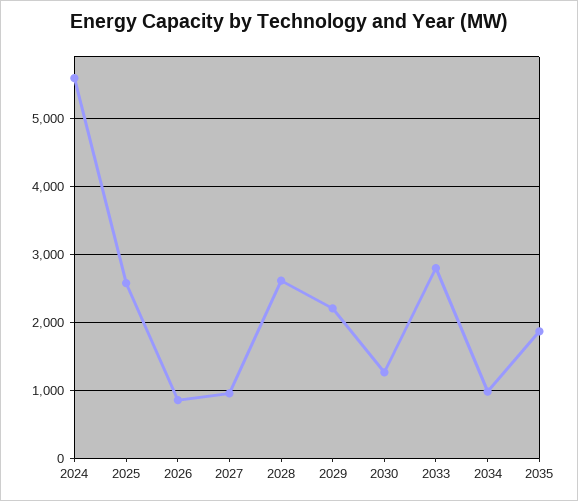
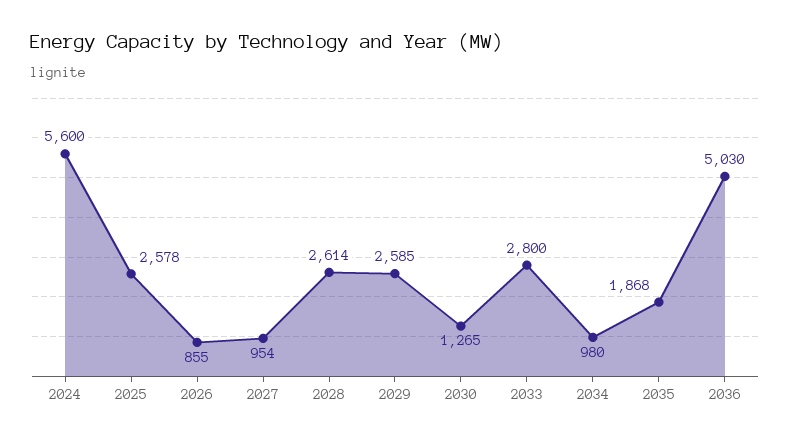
2029: 2200 -> 2585
2036: none -> 5030

